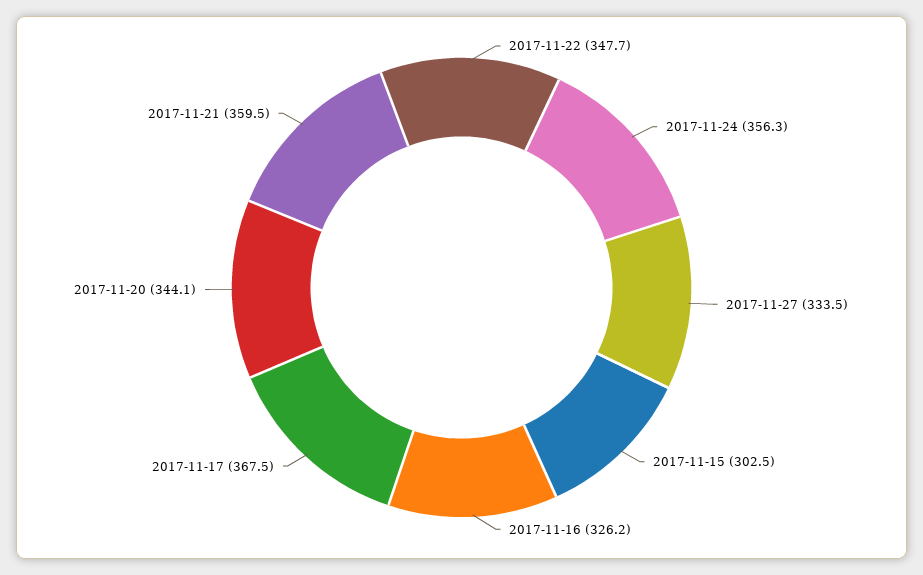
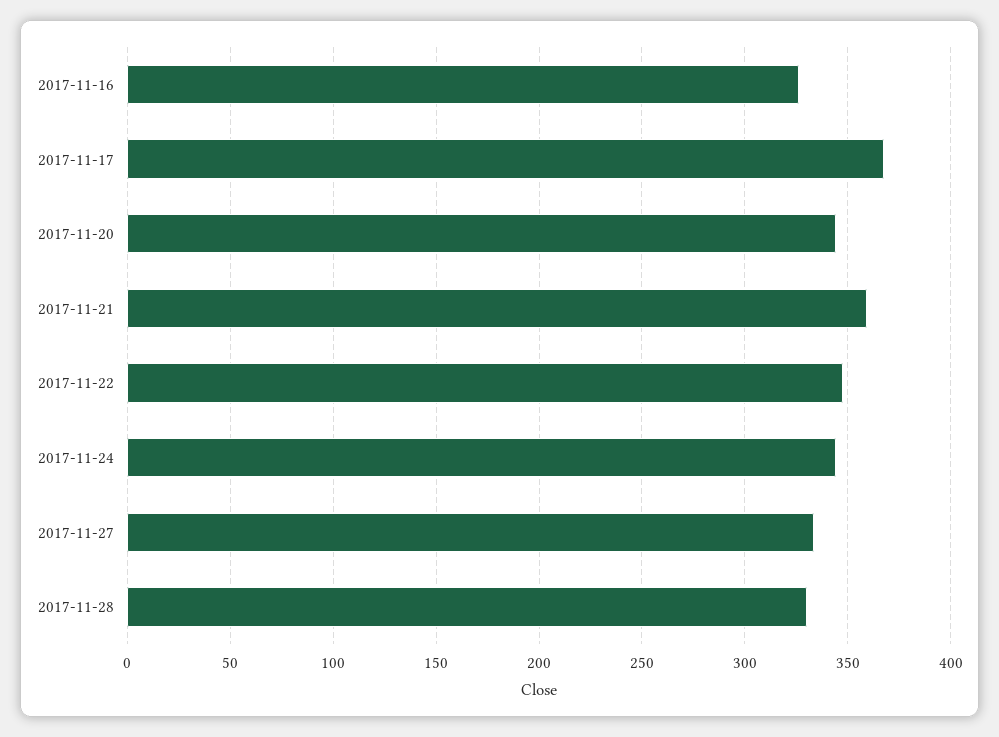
2017-11-24: 356.3 -> 345
2017-11-15: 302.5 -> none
2017-11-28: none -> 330

